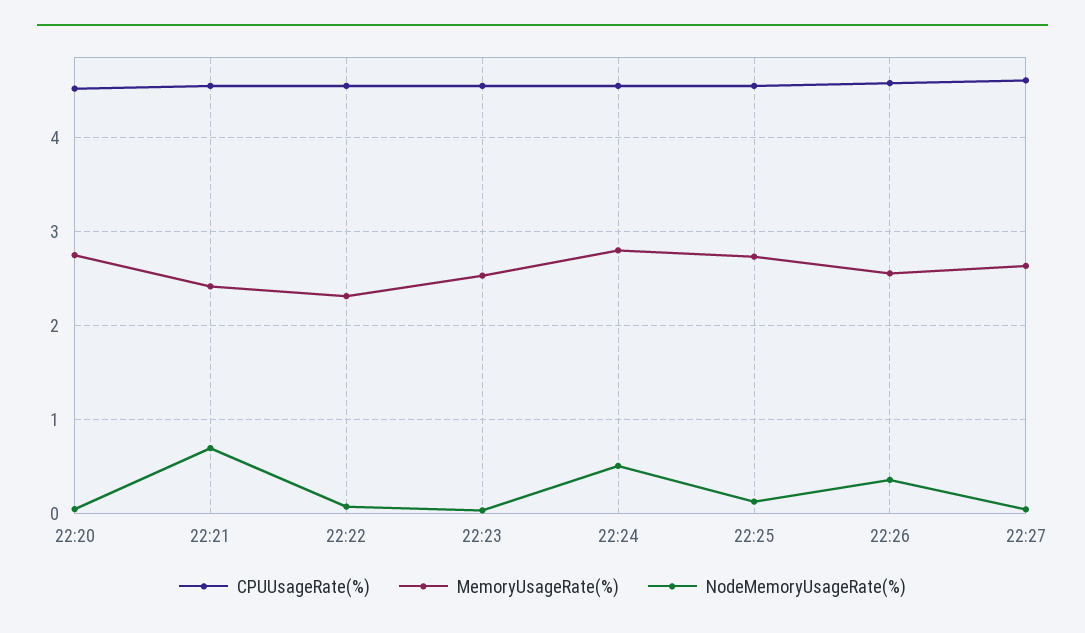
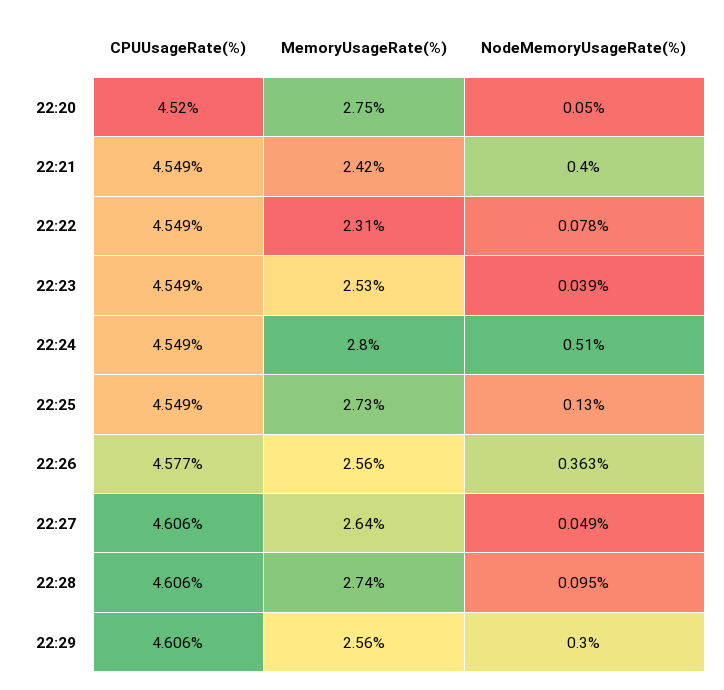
NodeMemoryUsageRate(%), 22:21: 0.7 -> 0.4
CPUUsageRate(%), 22:28: none -> 4.606
MemoryUsageRate(%), 22:28: none -> 2.74
NodeMemoryUsageRate(%), 22:28: none -> 0.095
CPUUsageRate(%), 22:29: none -> 4.606
MemoryUsageRate(%), 22:29: none -> 2.56
NodeMemoryUsageRate(%), 22:29: none -> 0.3

